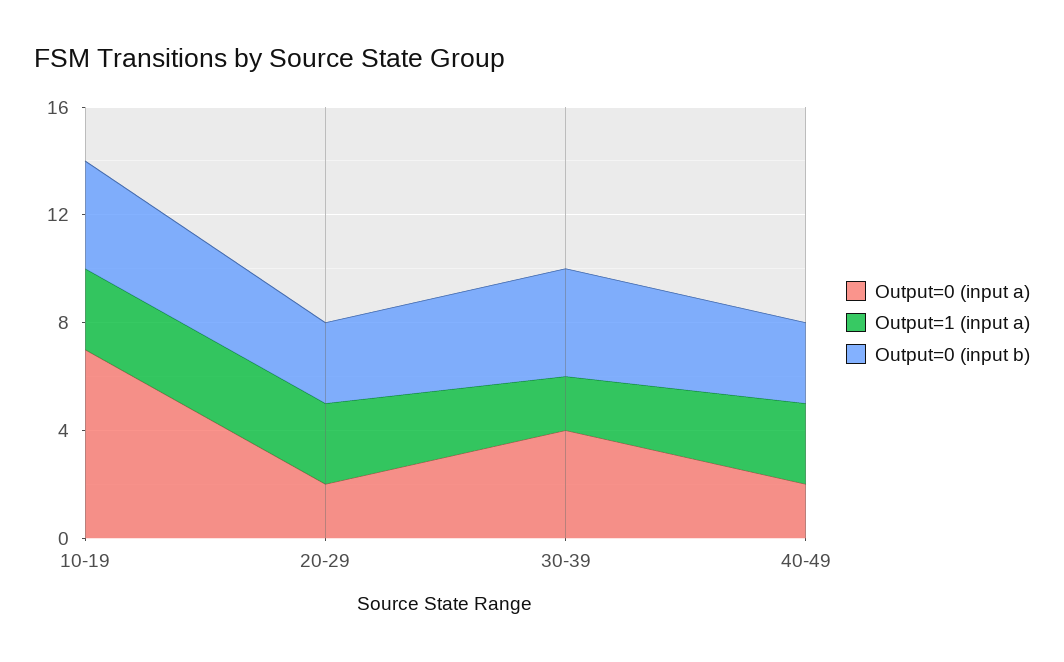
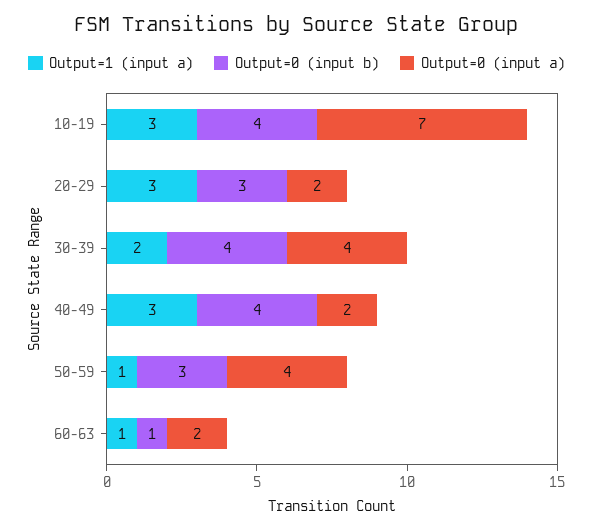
Output=0 (input b), 40-49: 3 -> 4
Output=1 (input a), 50-59: none -> 1
Output=0 (input b), 50-59: none -> 3
Output=0 (input a), 50-59: none -> 4
Output=1 (input a), 60-63: none -> 1
Output=0 (input b), 60-63: none -> 1
Output=0 (input a), 60-63: none -> 2

